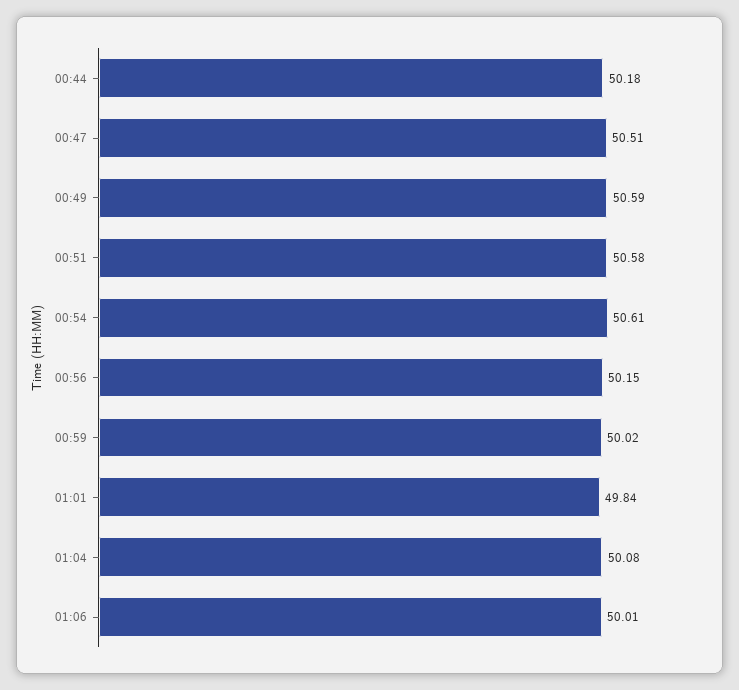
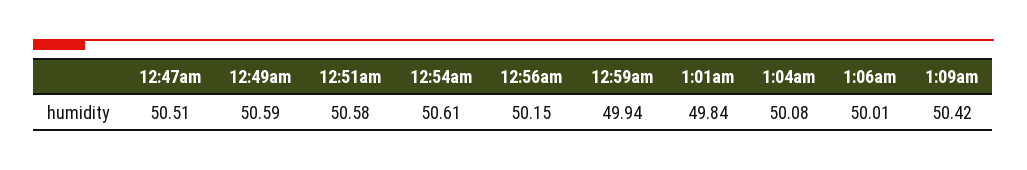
00:44: 50.18 -> none
00:59: 50.02 -> 49.94
1:09am: none -> 50.42

